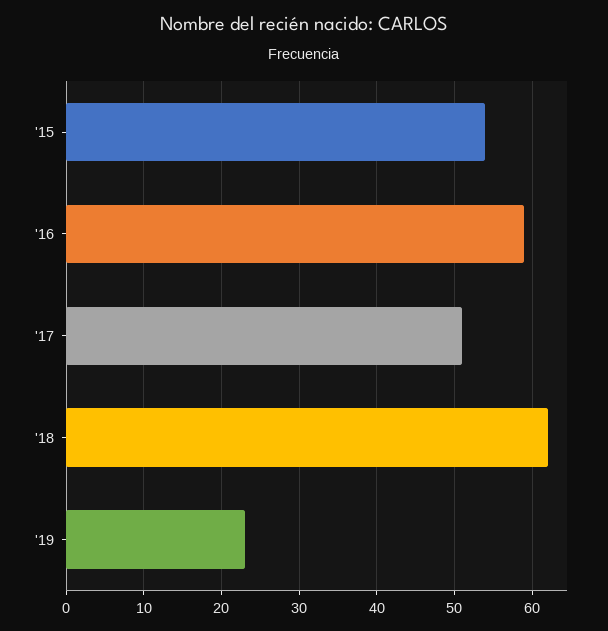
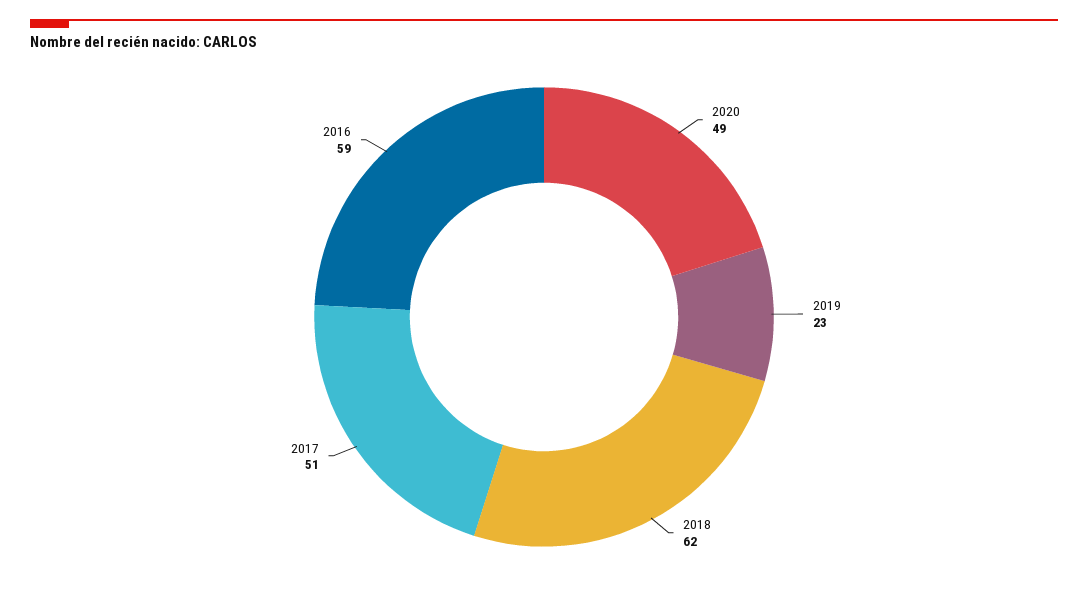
'15: 54 -> none
2020: none -> 49

